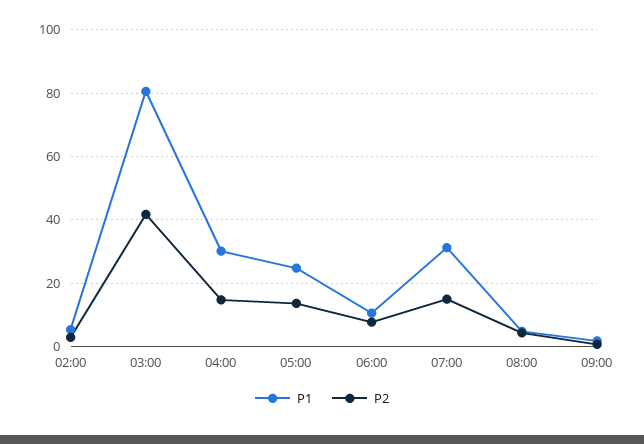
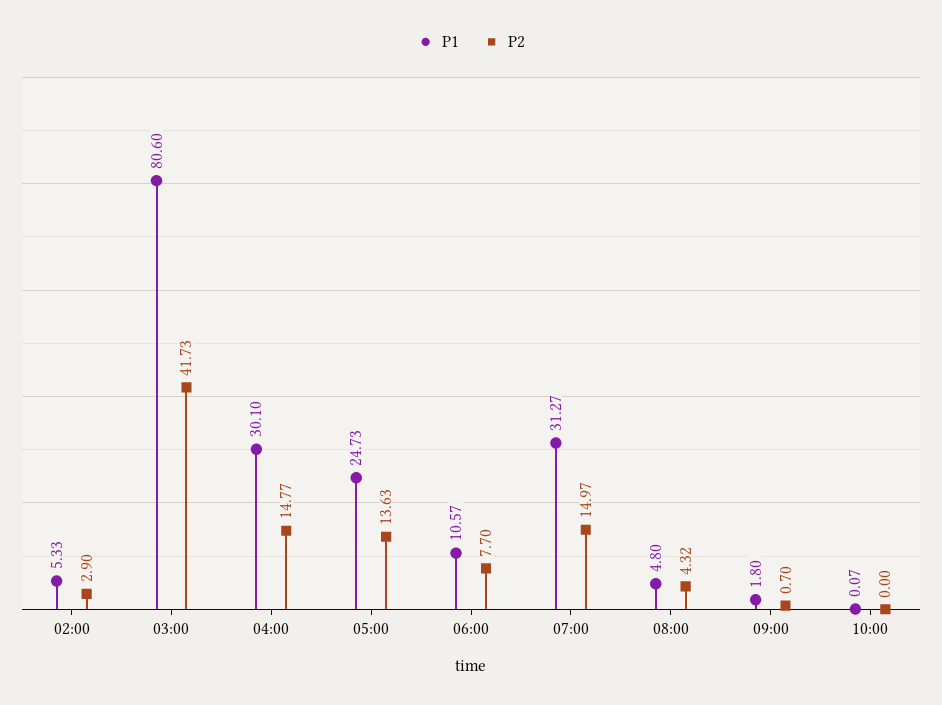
P1, 10:00: none -> 0.07
P2, 10:00: none -> 0

